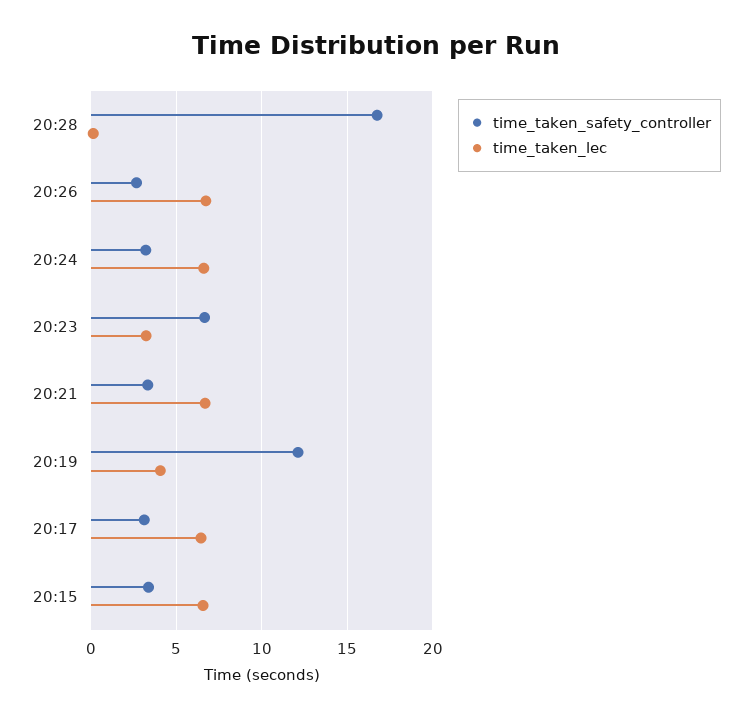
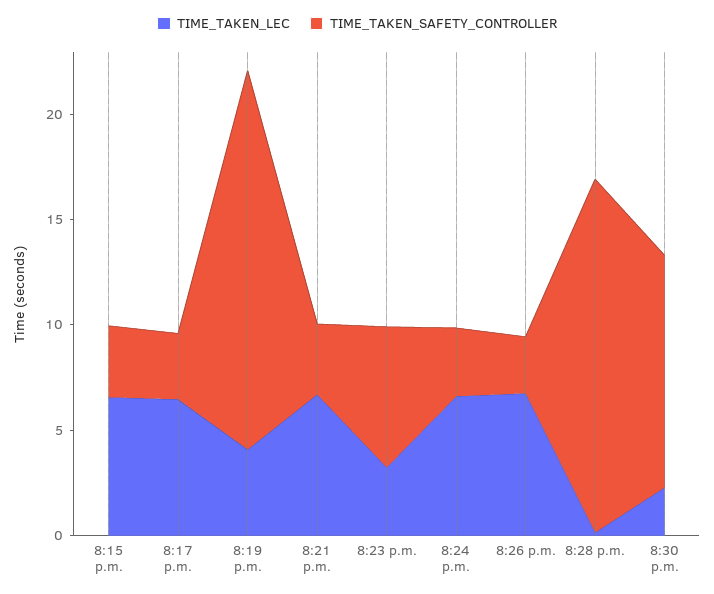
time_taken_safety_controller, 20:19: 12 -> 18
time_taken_lec, 8:30 p.m.: none -> 2
time_taken_safety_controller, 8:30 p.m.: none -> 11

